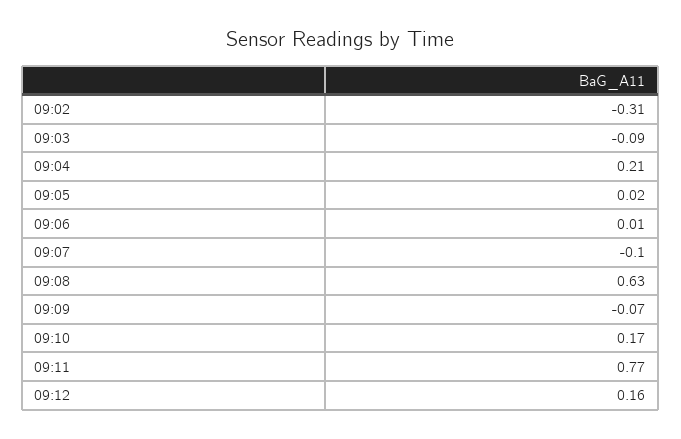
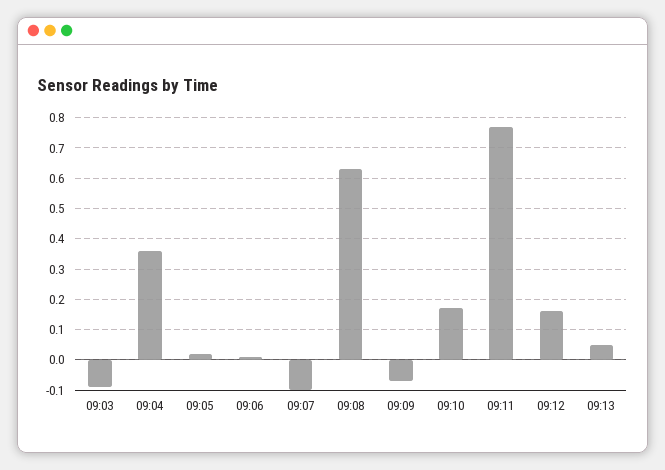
09:02: -0.31 -> none
09:04: 0.21 -> 0.35
09:13: none -> 0.05

